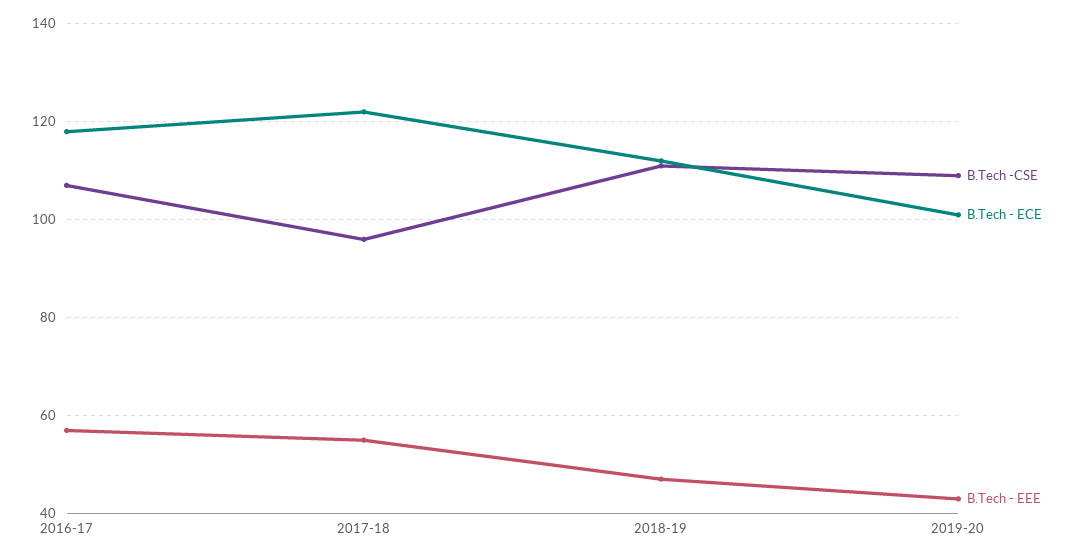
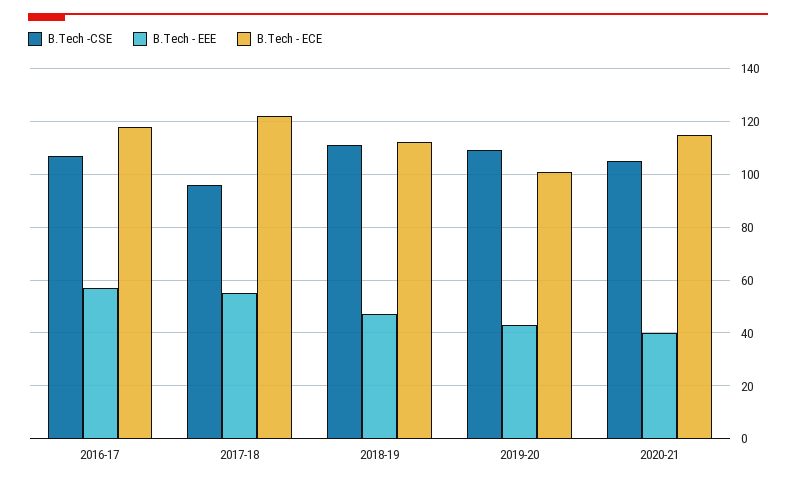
B.Tech -CSE, 2020-21: none -> 105
B.Tech - EEE, 2020-21: none -> 40
B.Tech - ECE, 2020-21: none -> 115

